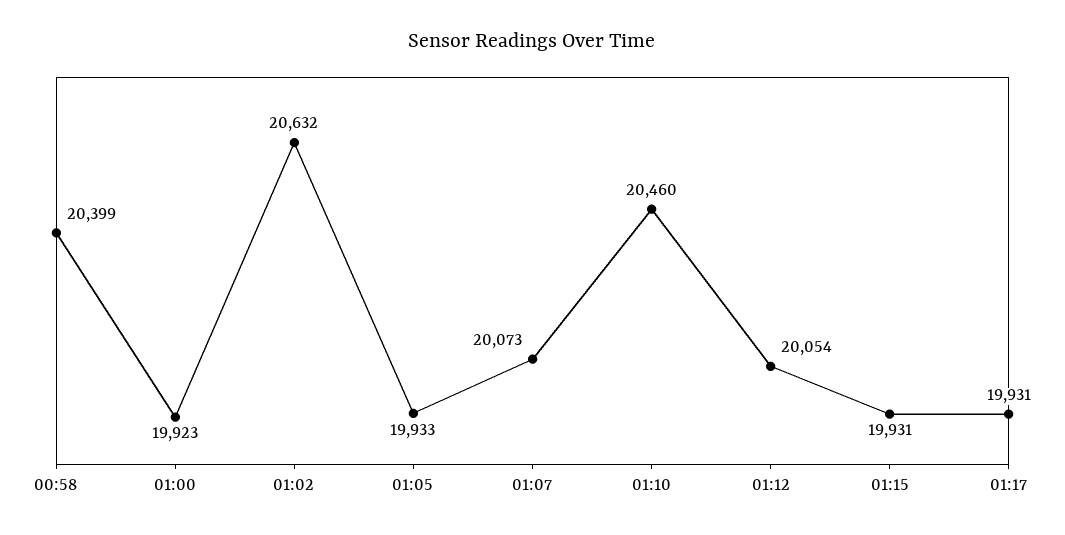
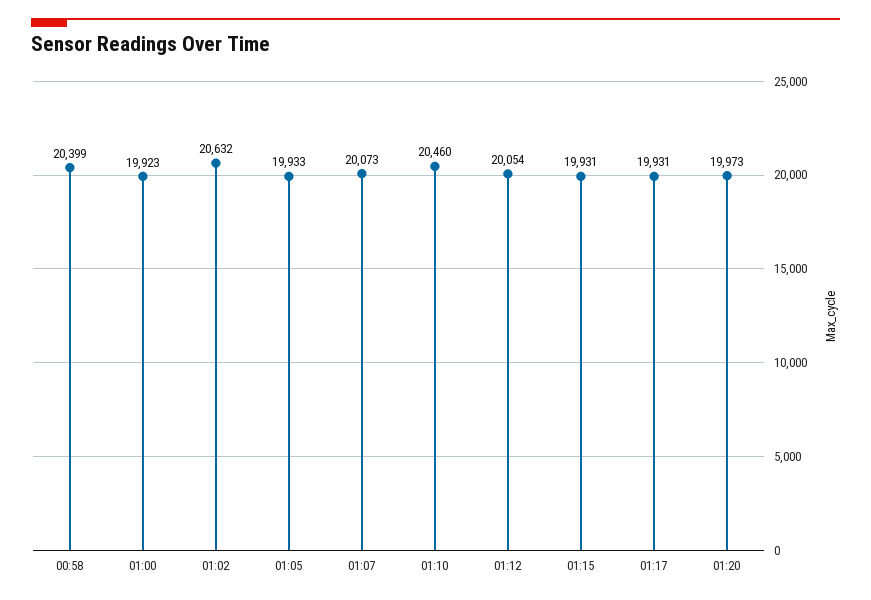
01:20: none -> 19973

